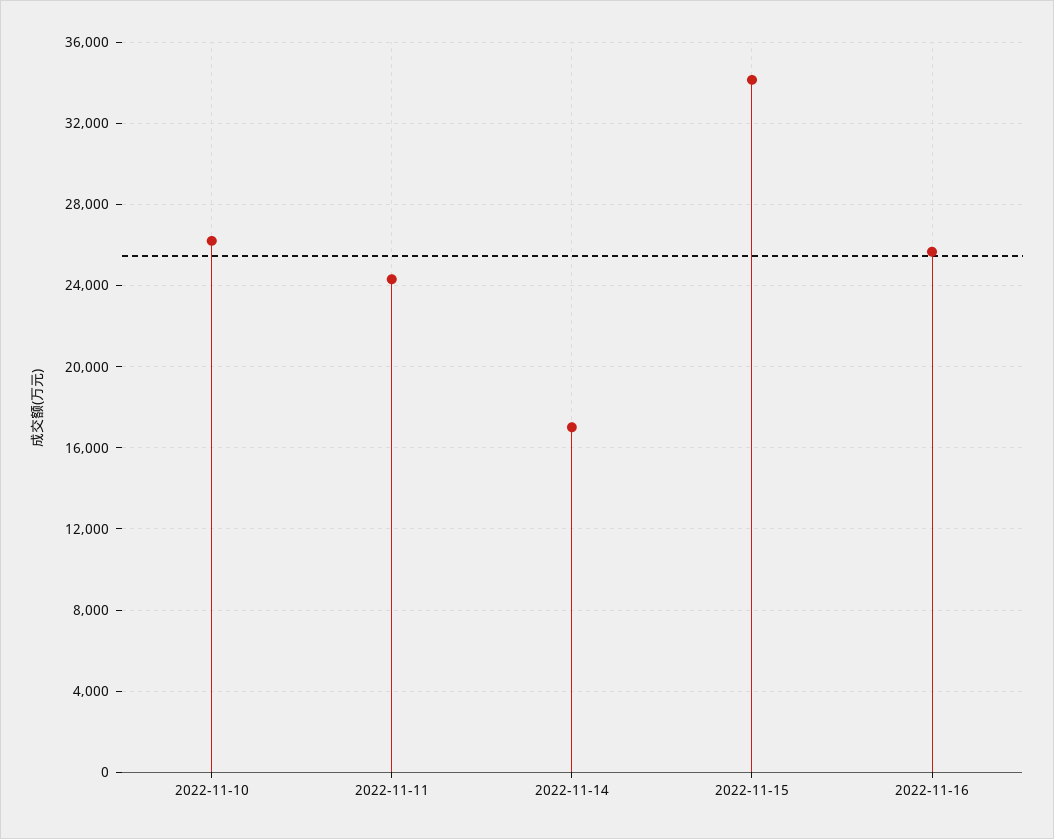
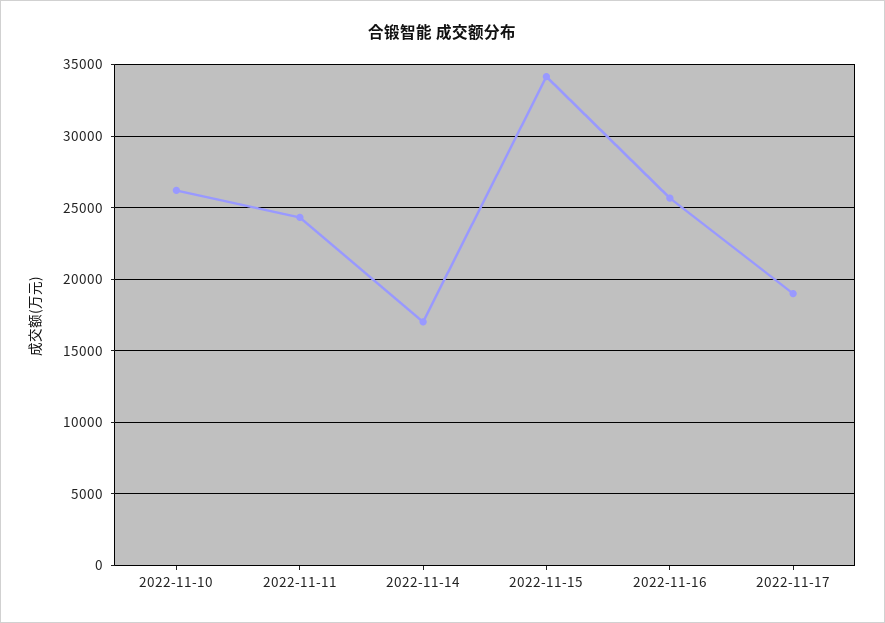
2022-11-17: none -> 19000

